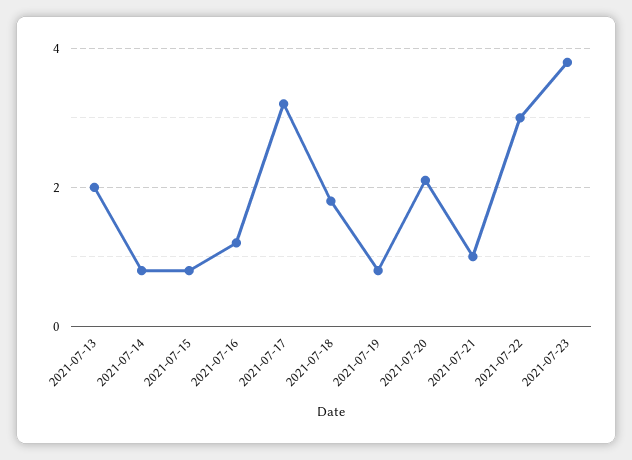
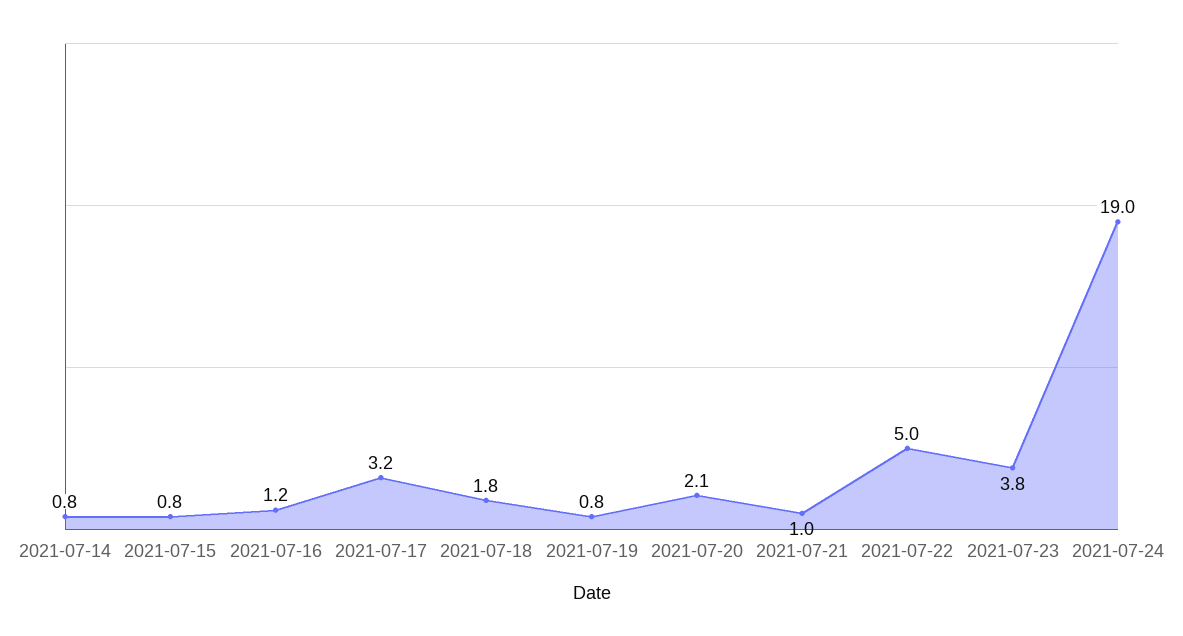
2021-07-13: 2 -> none
2021-07-22: 3 -> 5
2021-07-24: none -> 19

